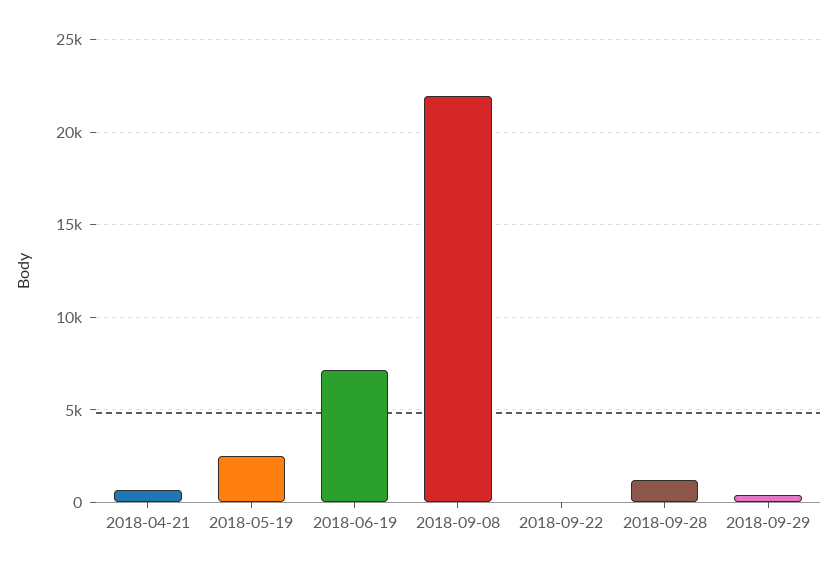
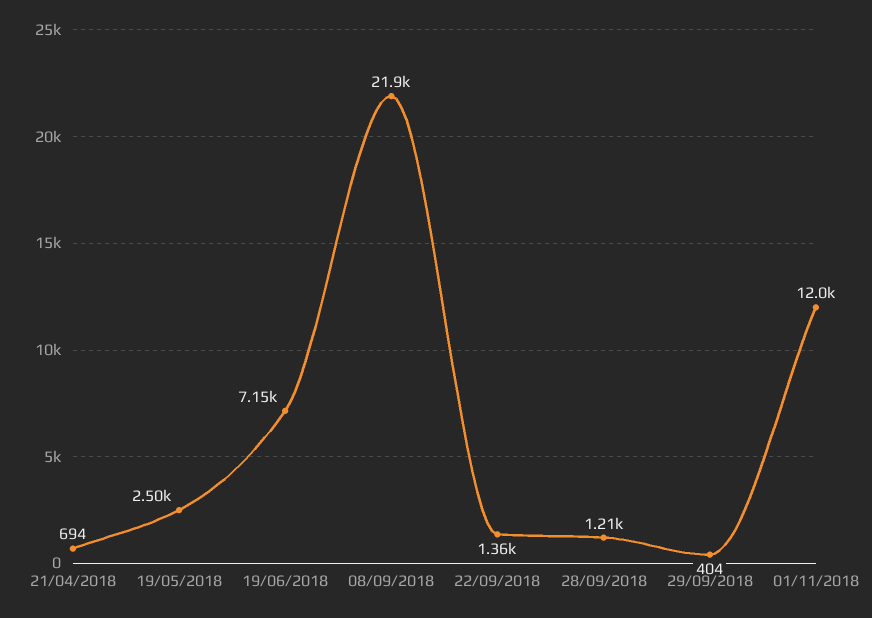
2018-09-22: 0 -> 1360
01/11/2018: none -> 12000

